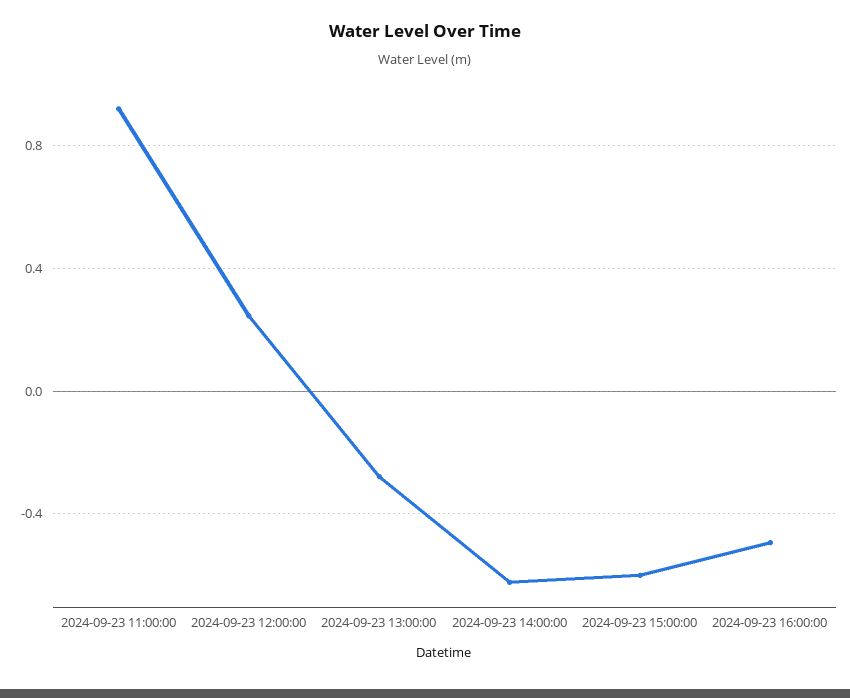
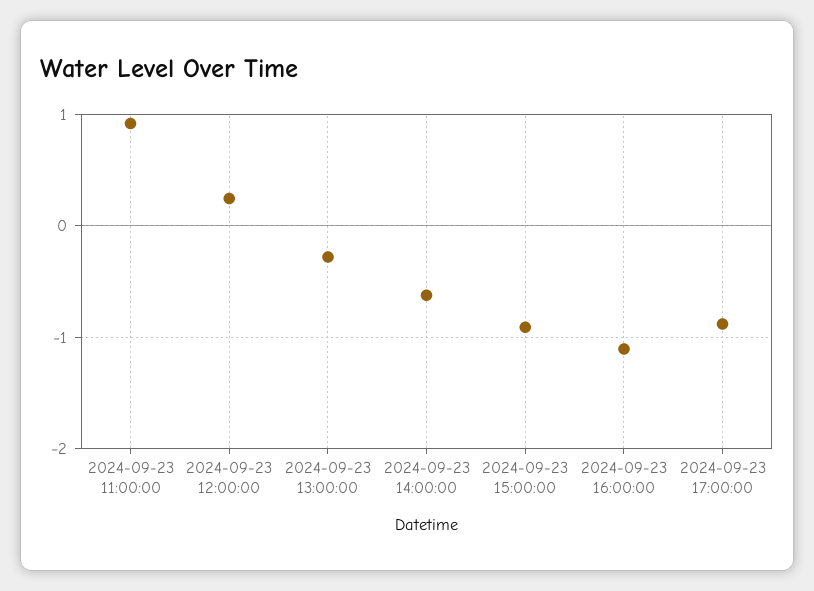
2024-09-23 15:00:00: -0.6 -> -0.9
2024-09-23 16:00:00: -0.5 -> -1.1
2024-09-23 17:00:00: none -> -0.9

